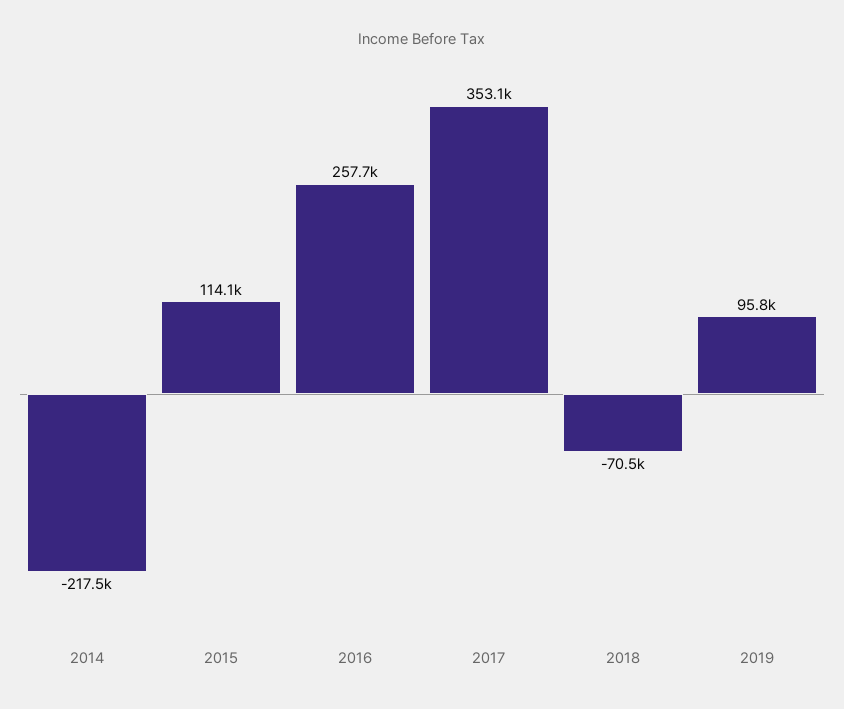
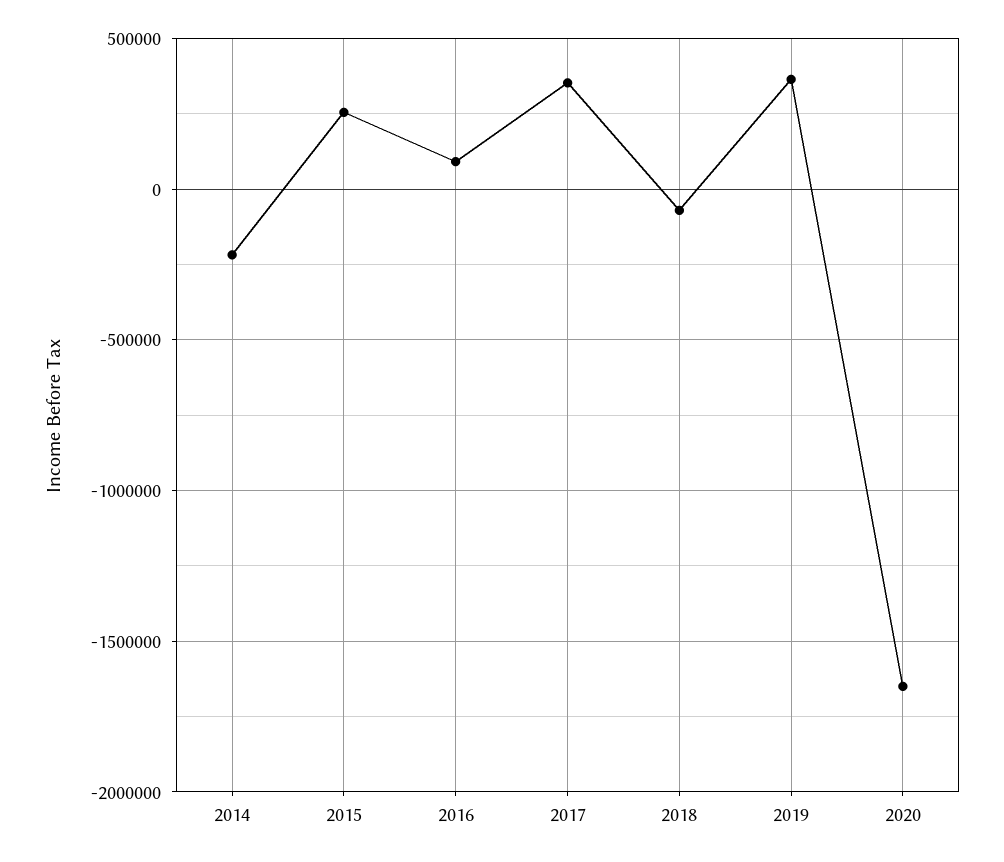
2015: 114100 -> 250000
2016: 257700 -> 100000
2019: 95800 -> 350000
2020: none -> -1650000

